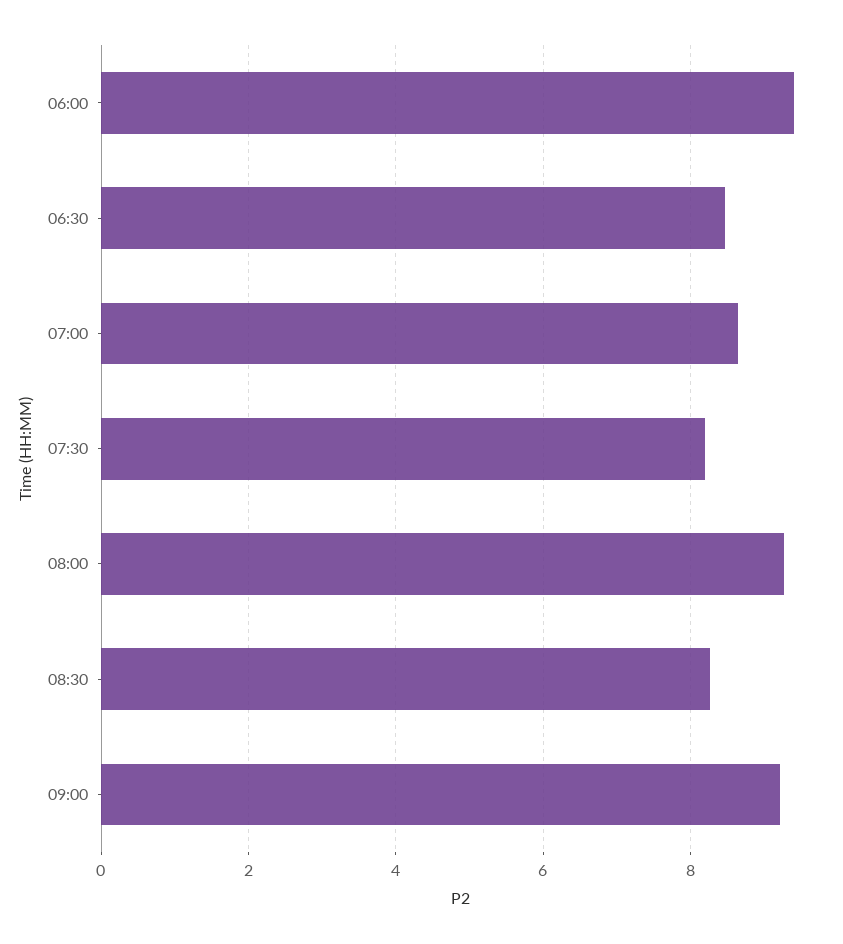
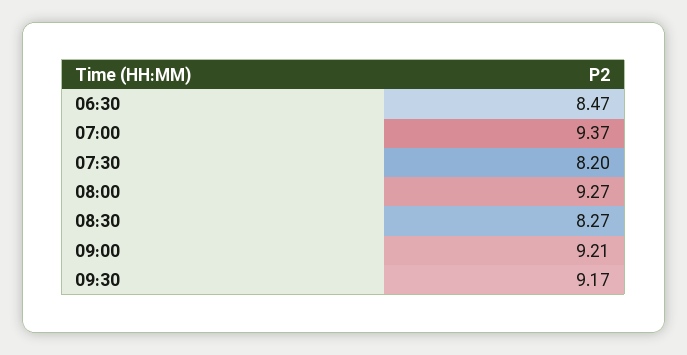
06:00: 9.4 -> none
07:00: 8.6 -> 9.37
09:30: none -> 9.17

